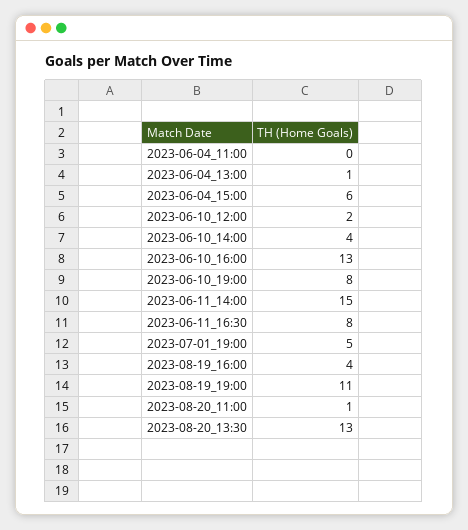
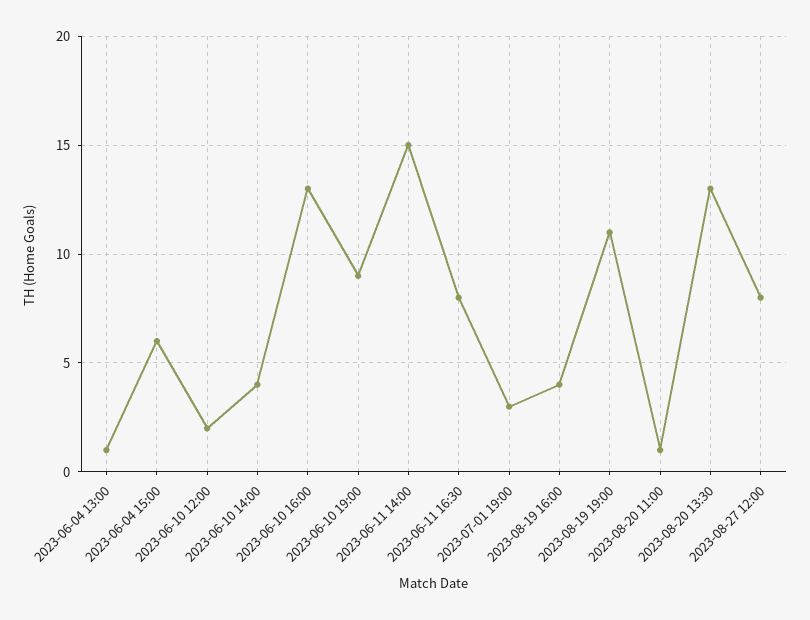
2023-06-04_11:00: 0 -> none
2023-06-10_19:00: 8 -> 9
2023-07-01_19:00: 5 -> 3
2023-08-27 12:00: none -> 8

